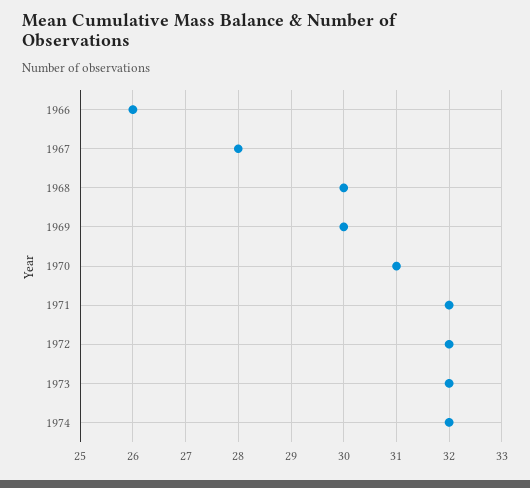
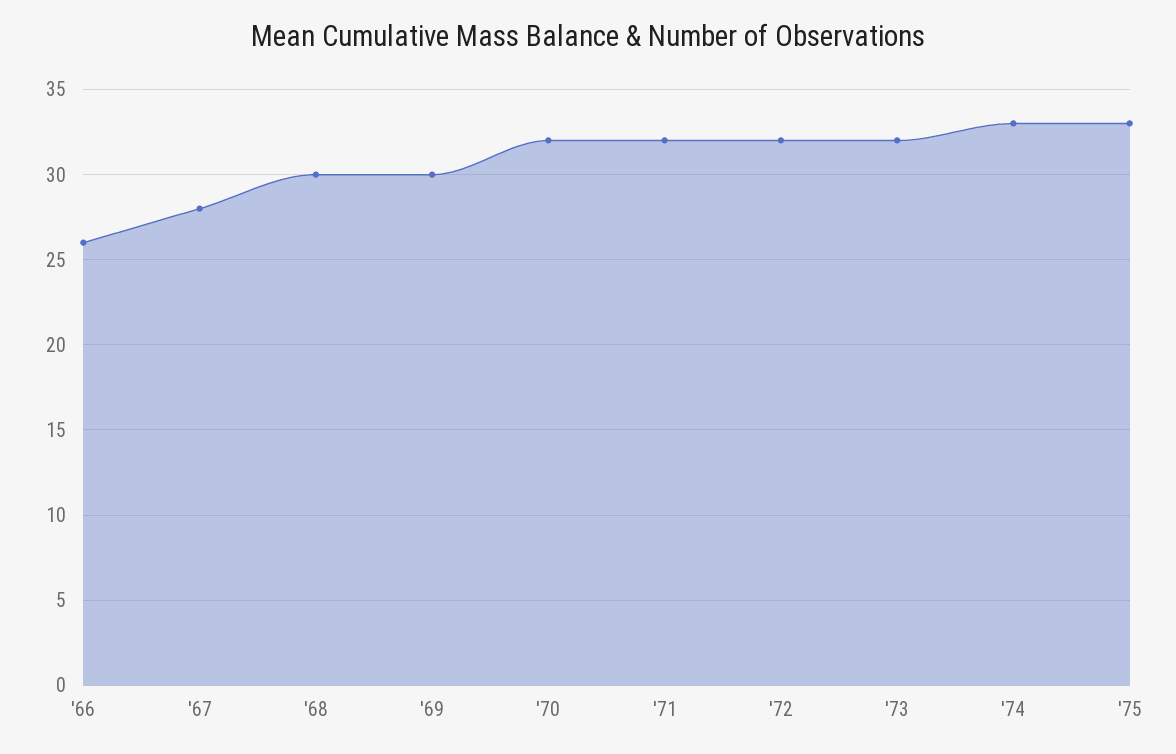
1970: 31 -> 32
1974: 32 -> 33
'75: none -> 33

